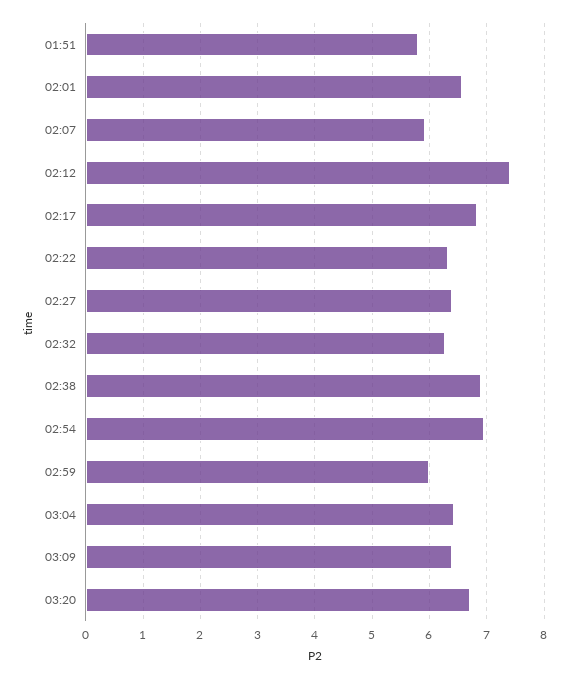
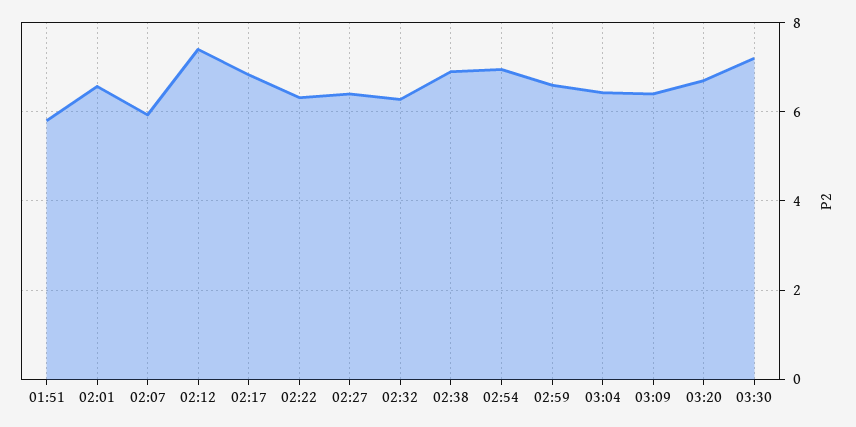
02:59: 6 -> 6.6
03:30: none -> 7.2

